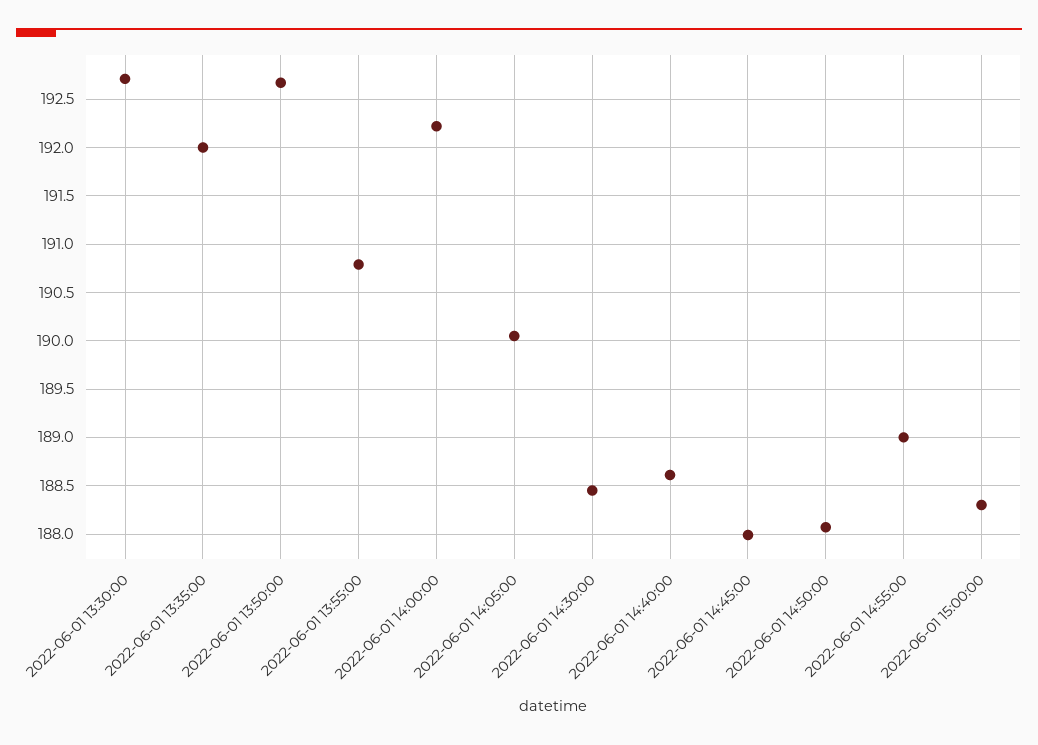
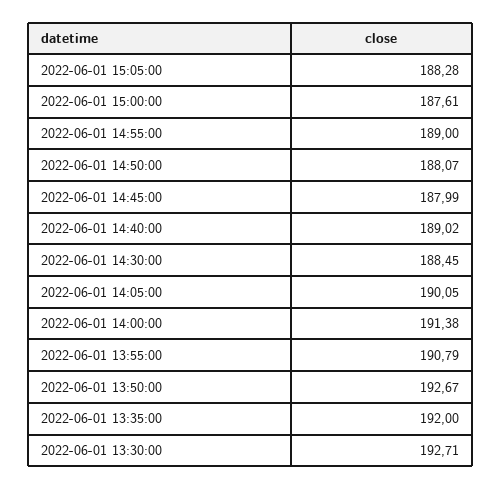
2022-06-01 14:00:00: 192.2 -> 191.38
2022-06-01 14:40:00: 188.6 -> 189.02
2022-06-01 15:00:00: 188.3 -> 187.61
2022-06-01 15:05:00: none -> 188.28

